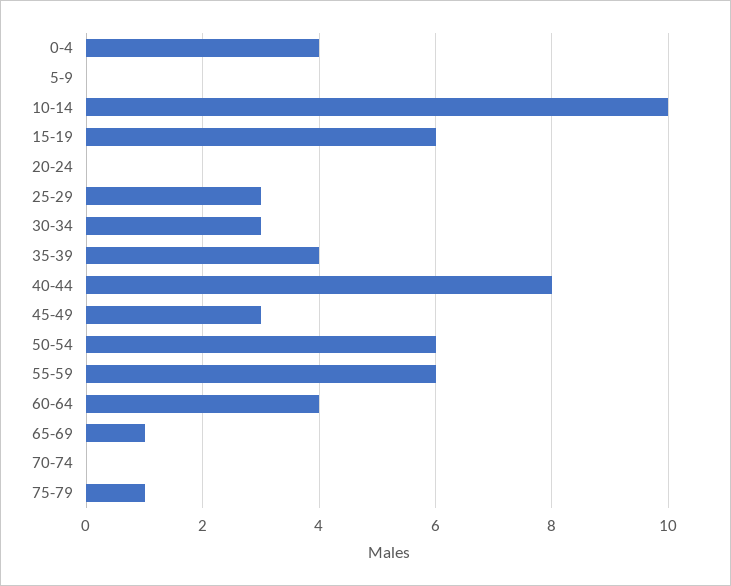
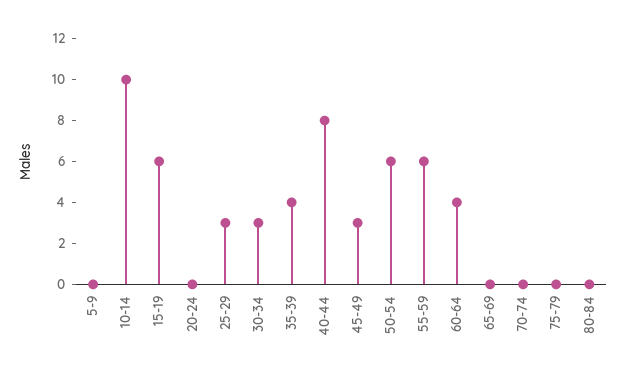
0-4: 4 -> none
65-69: 1 -> 0
75-79: 1 -> 0
80-84: none -> 0

